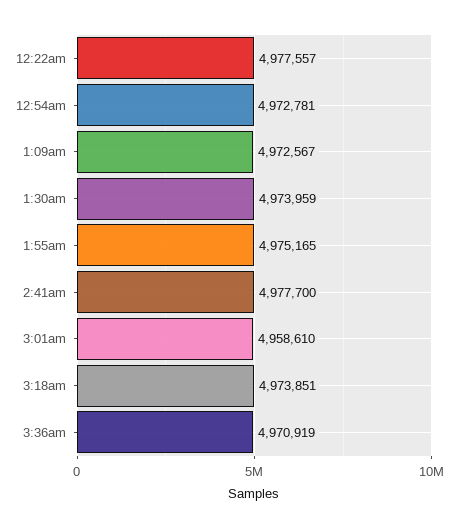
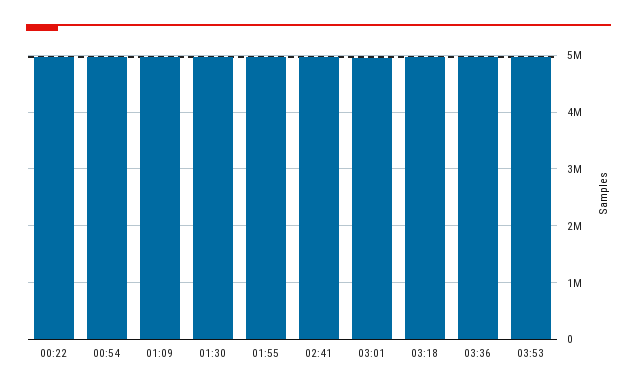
03:53: none -> 5000000

